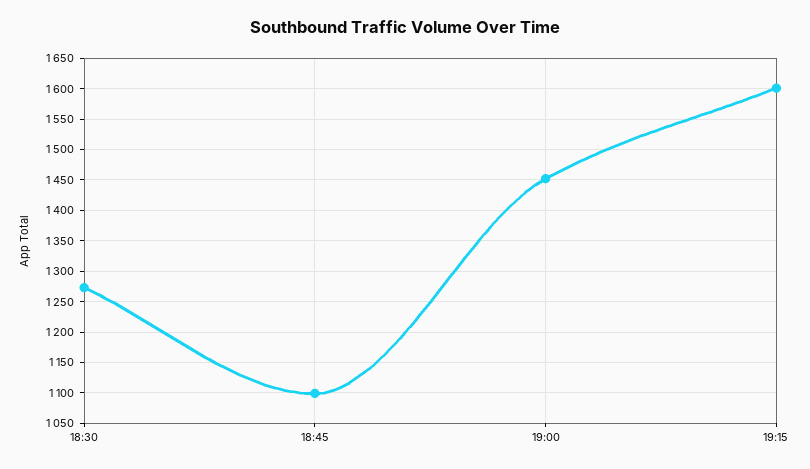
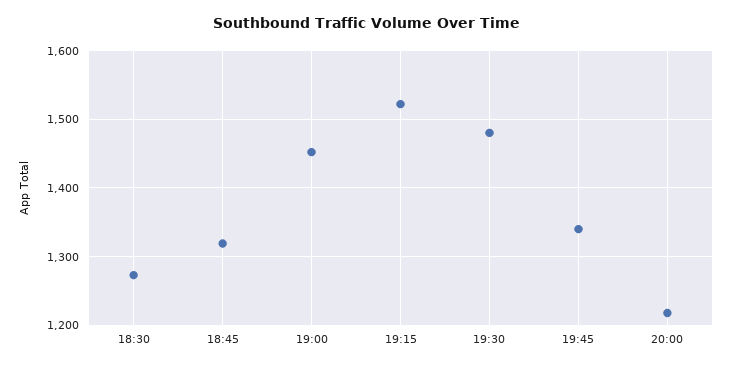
18:45: 1100 -> 1320
19:15: 1600 -> 1520
19:30: none -> 1480
19:45: none -> 1340
20:00: none -> 1220

